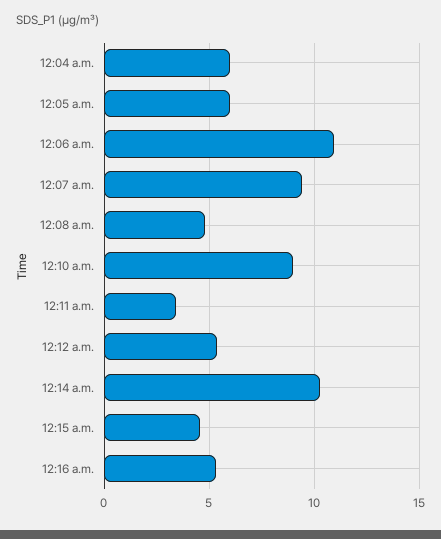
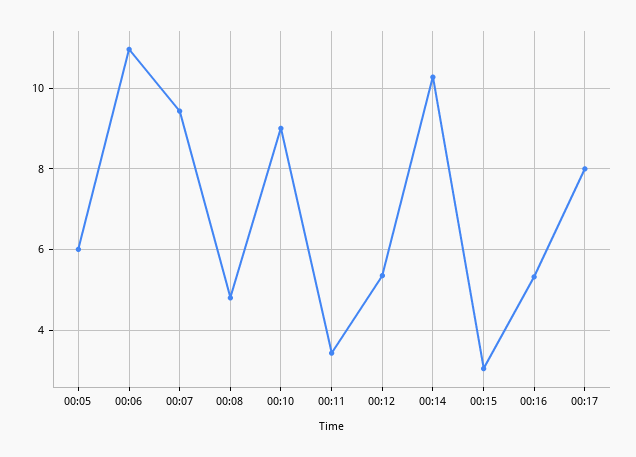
12:04 a.m.: 6 -> none
12:15 a.m.: 4.5 -> 3
00:17: none -> 8

